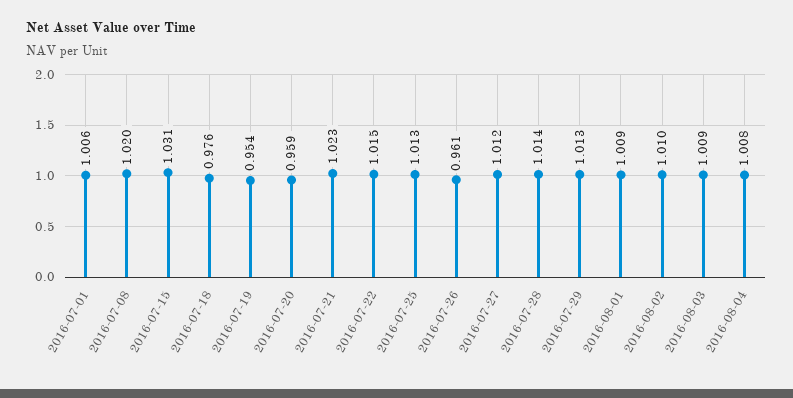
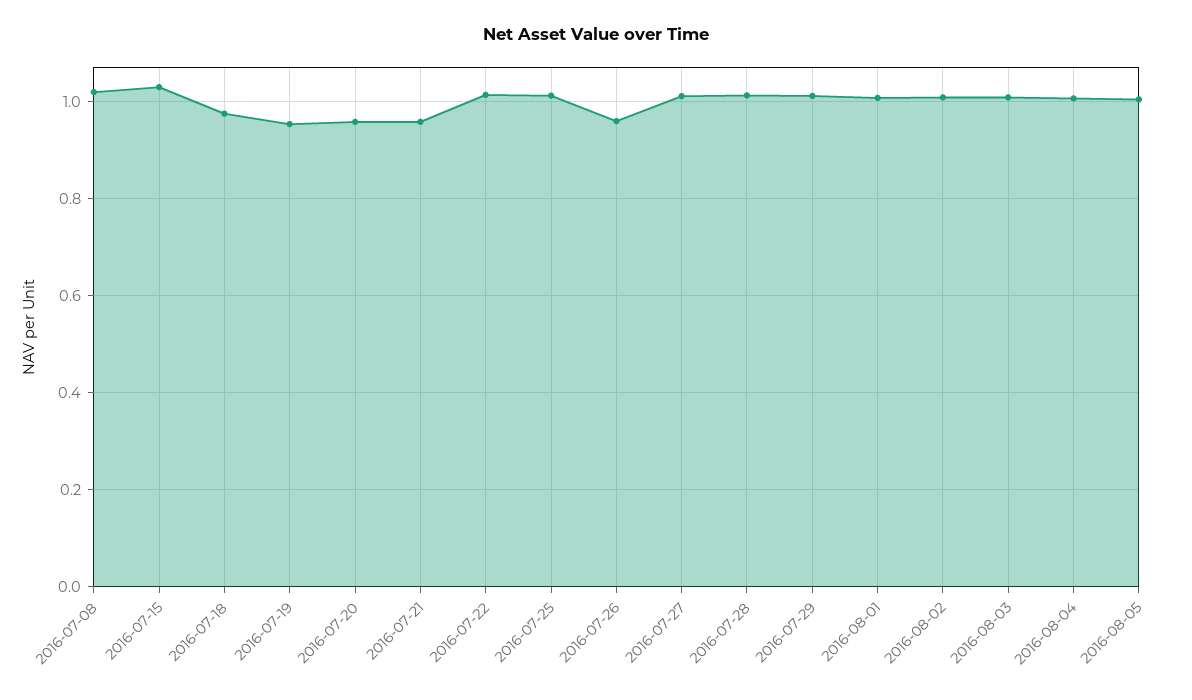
2016-07-01: 1.006 -> none
2016-07-21: 1.023 -> 0.96
2016-08-05: none -> 1

